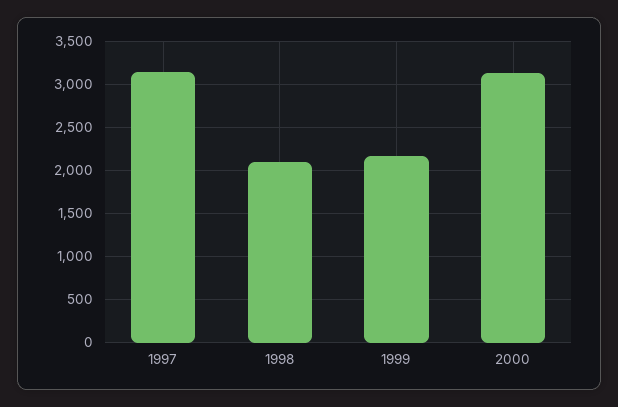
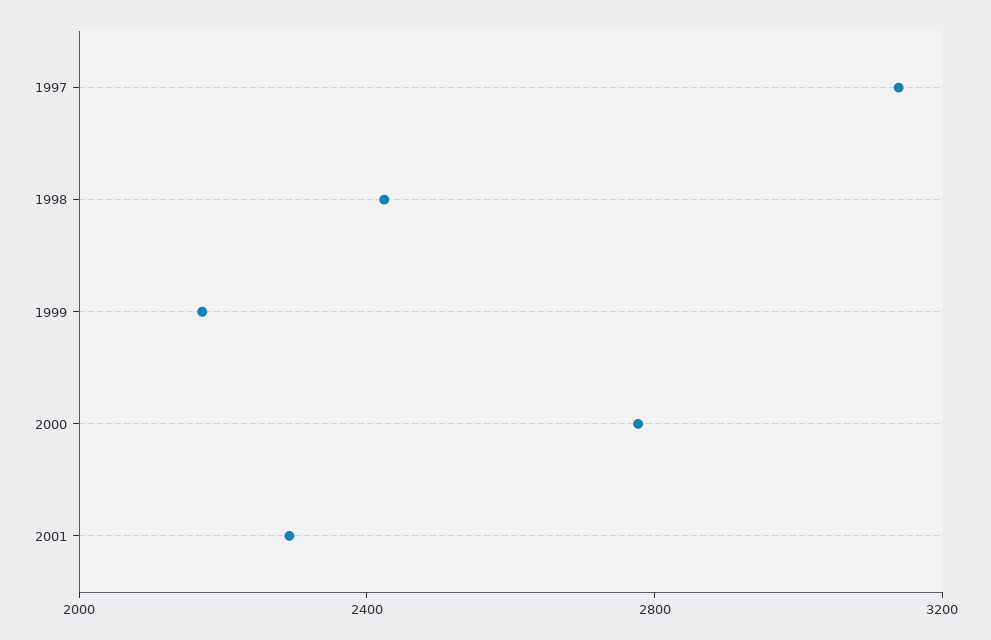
1998: 2100 -> 2400
2000: 3100 -> 2800
2001: none -> 2300

